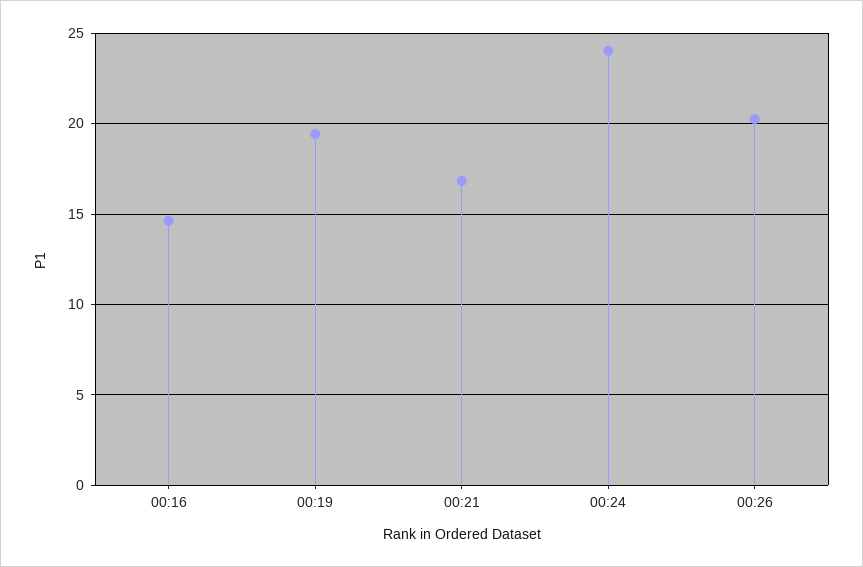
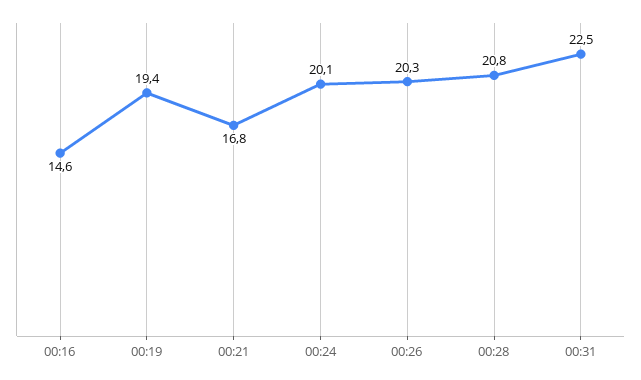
00:24: 24 -> 20.1
00:28: none -> 20.8
00:31: none -> 22.5

